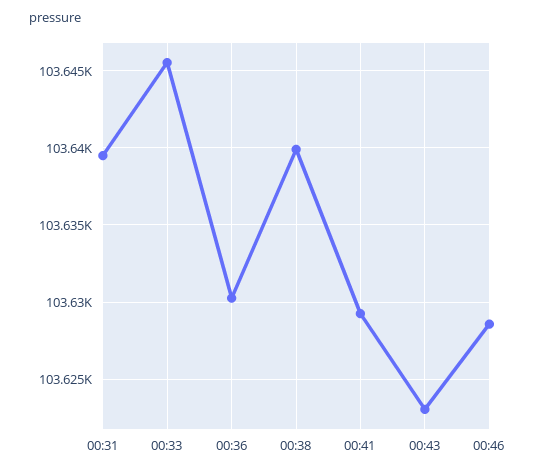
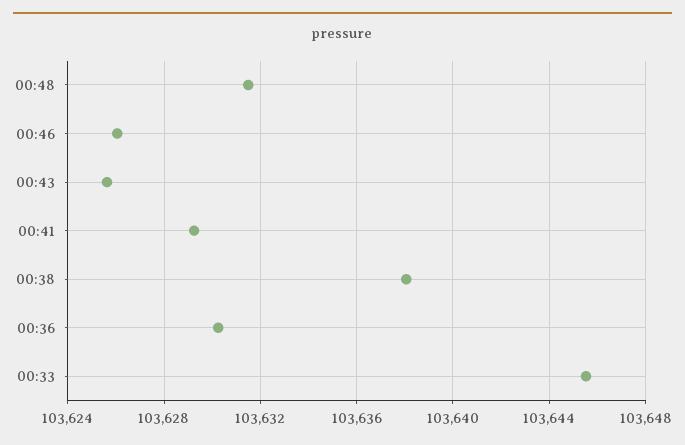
00:31: 103639.5 -> none
00:38: 103640 -> 103638
00:43: 103623 -> 103625.5
00:46: 103628.5 -> 103626
00:48: none -> 103631.5

